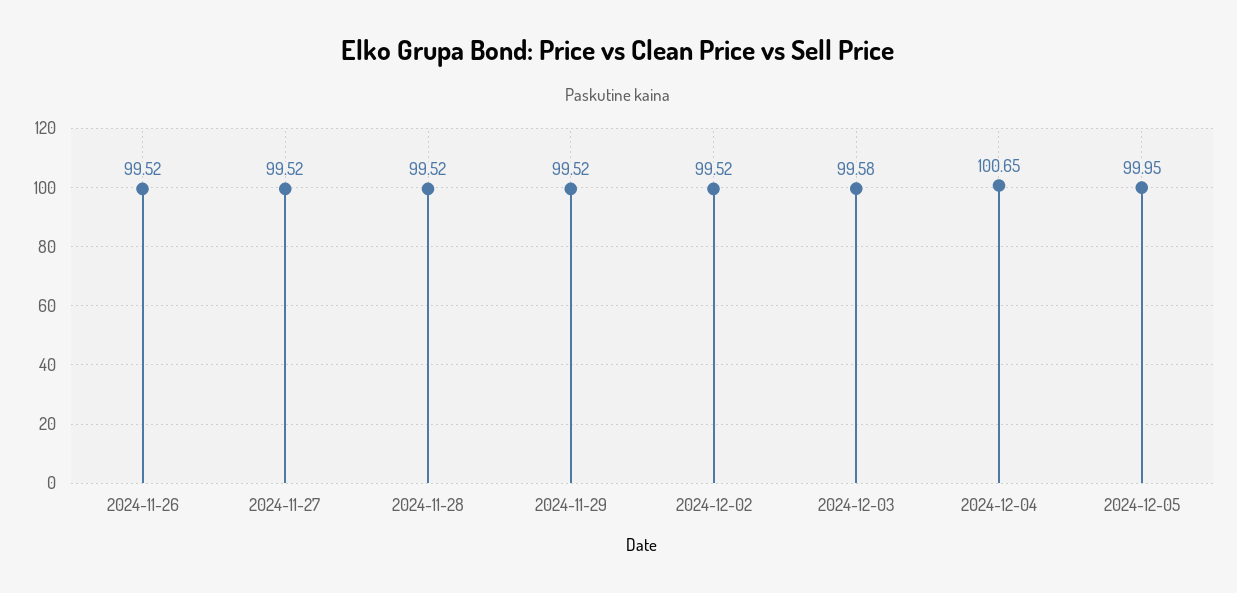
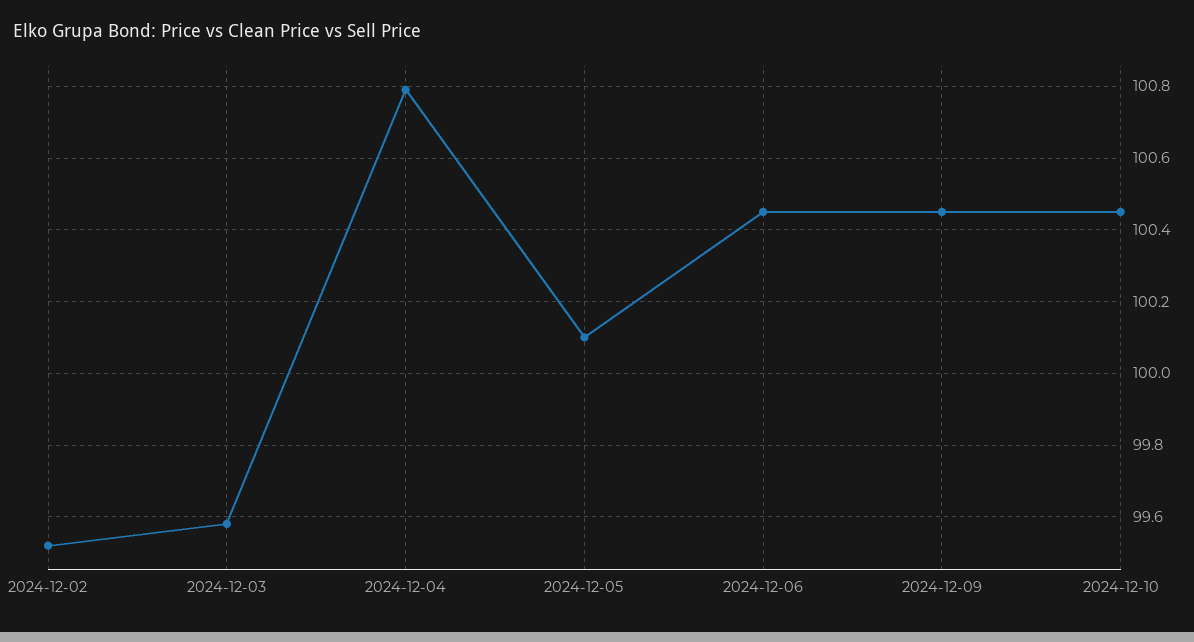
2024-11-26: 99.52 -> none
2024-11-27: 99.52 -> none
2024-11-28: 99.52 -> none
2024-11-29: 99.52 -> none
2024-12-04: 100.65 -> 100.8
2024-12-05: 99.95 -> 100.1
2024-12-06: none -> 100.45
2024-12-09: none -> 100.45
2024-12-10: none -> 100.45

